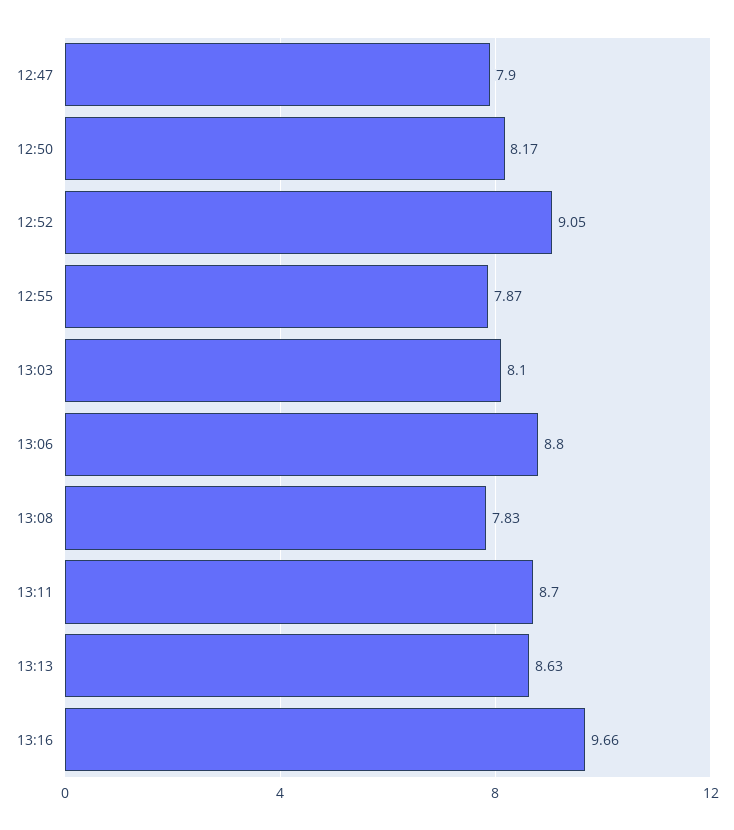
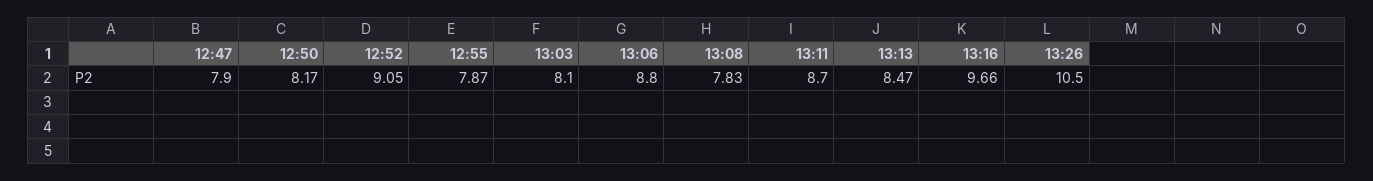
13:13: 8.63 -> 8.47
13:26: none -> 10.5

